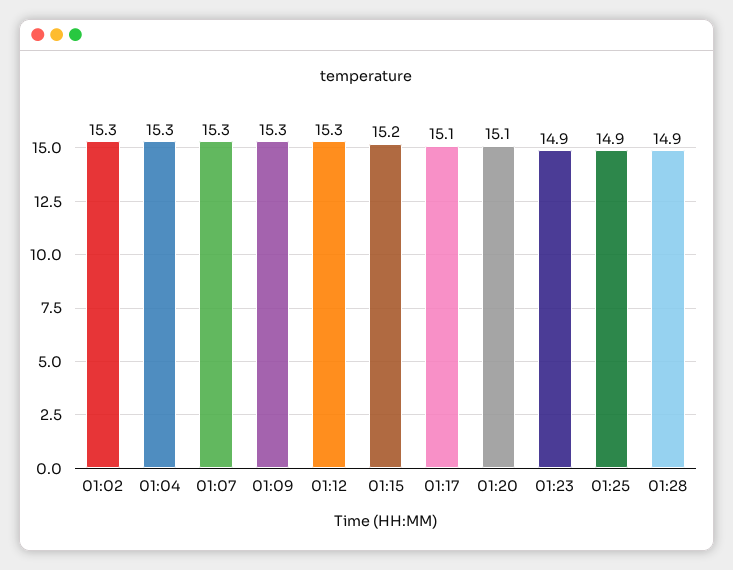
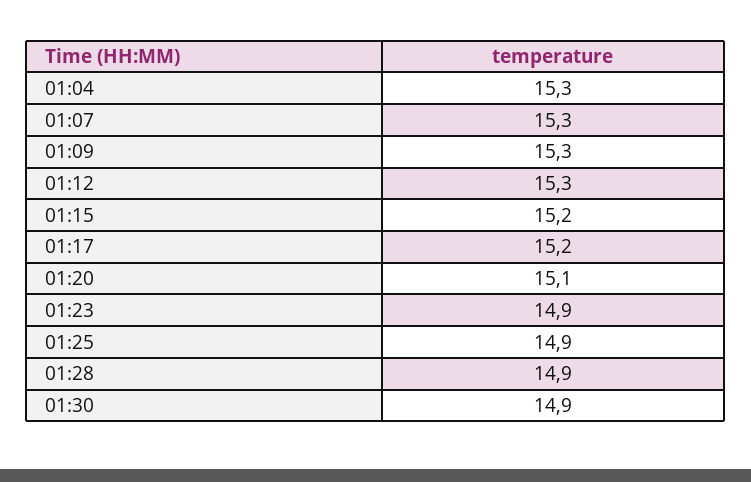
01:02: 15.3 -> none
01:17: 15.1 -> 15.2
01:30: none -> 14.9

